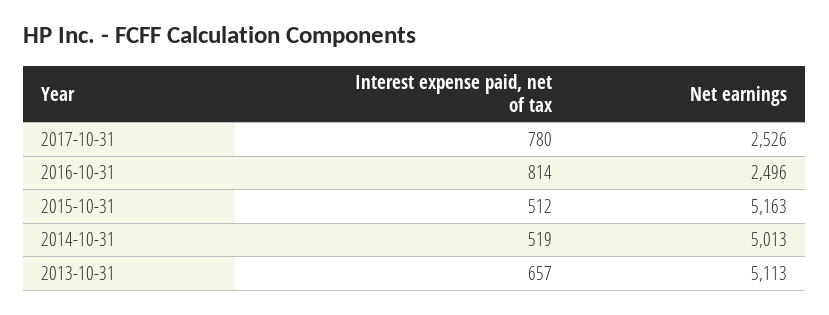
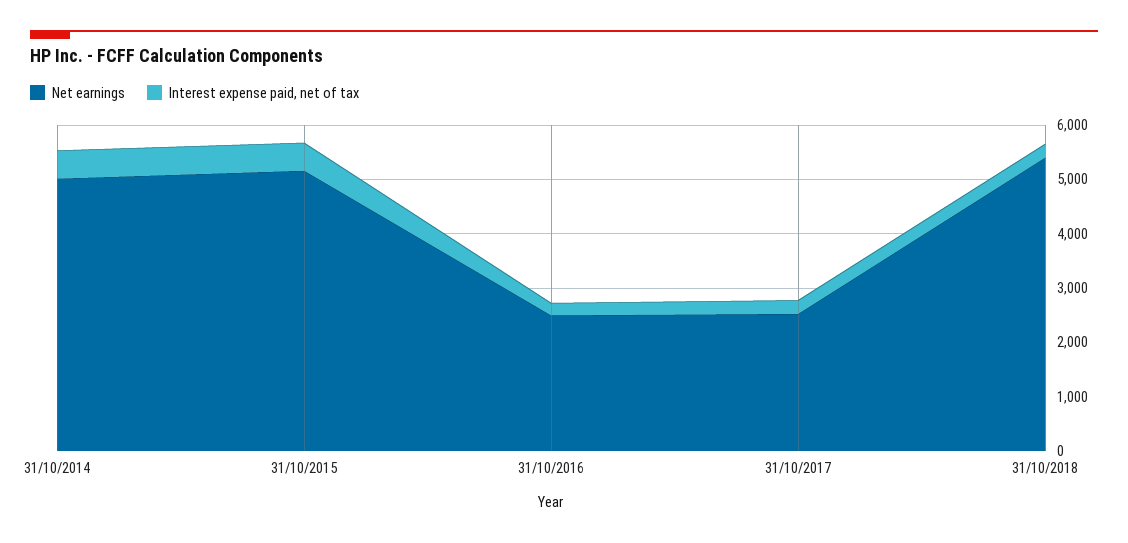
Interest expense paid, net of tax, 2017-10-31: 780 -> 200
Interest expense paid, net of tax, 2016-10-31: 814 -> 200
Interest expense paid, net of tax, 2013-10-31: 657 -> none
Net earnings, 2013-10-31: 5113 -> none
Net earnings, 31/10/2018: none -> 5400
Interest expense paid, net of tax, 31/10/2018: none -> 200

